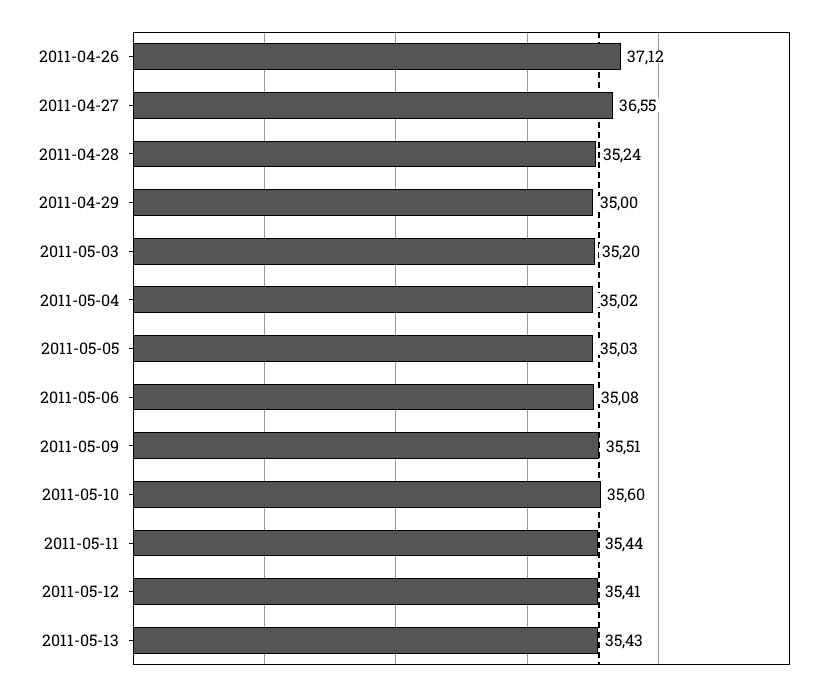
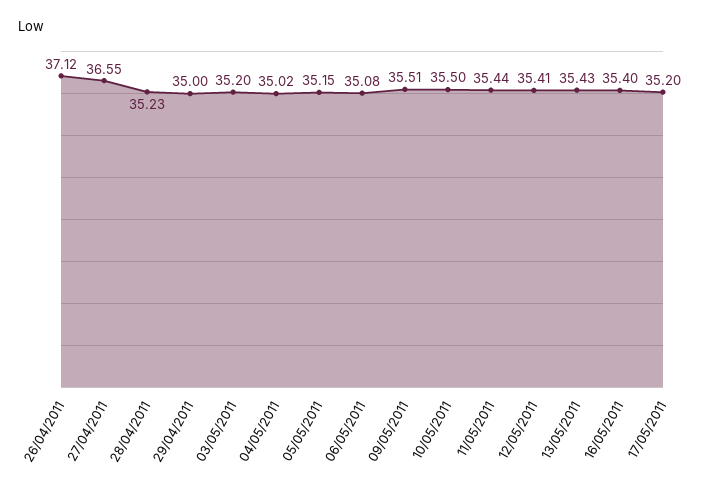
2011-04-28: 35.24 -> 35.23
2011-05-05: 35.03 -> 35.15
2011-05-10: 35.6 -> 35.5
16/05/2011: none -> 35.4
17/05/2011: none -> 35.2

